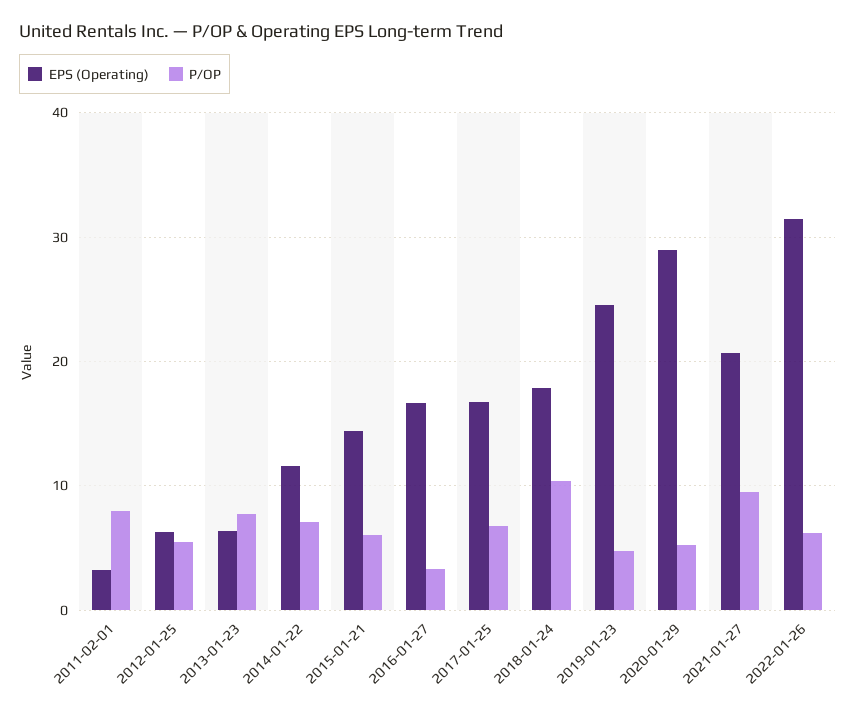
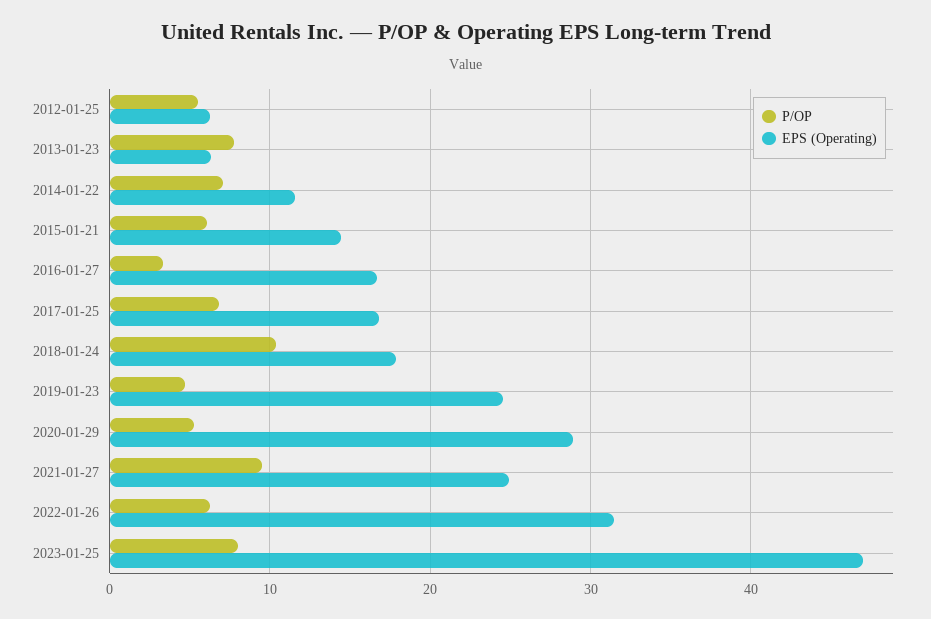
EPS (Operating), 2011-02-01: 3 -> none
P/OP, 2011-02-01: 8 -> none
EPS (Operating), 2021-01-27: 21 -> 25
P/OP, 2023-01-25: none -> 8
EPS (Operating), 2023-01-25: none -> 47

